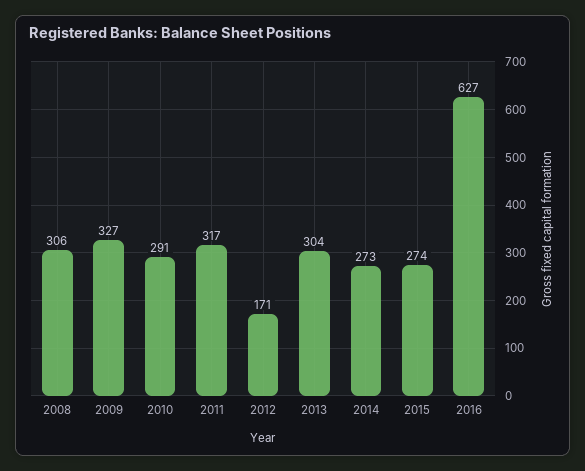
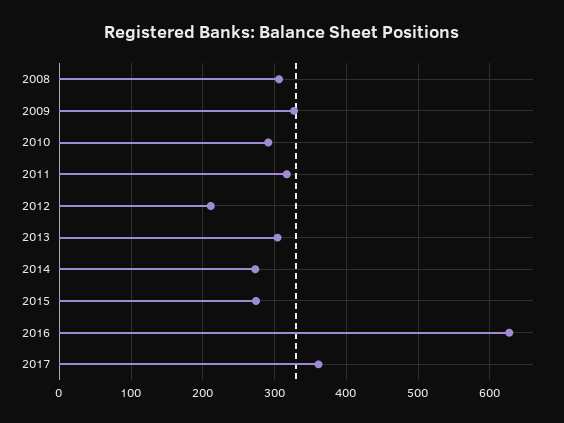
2012: 171 -> 210
2017: none -> 360

